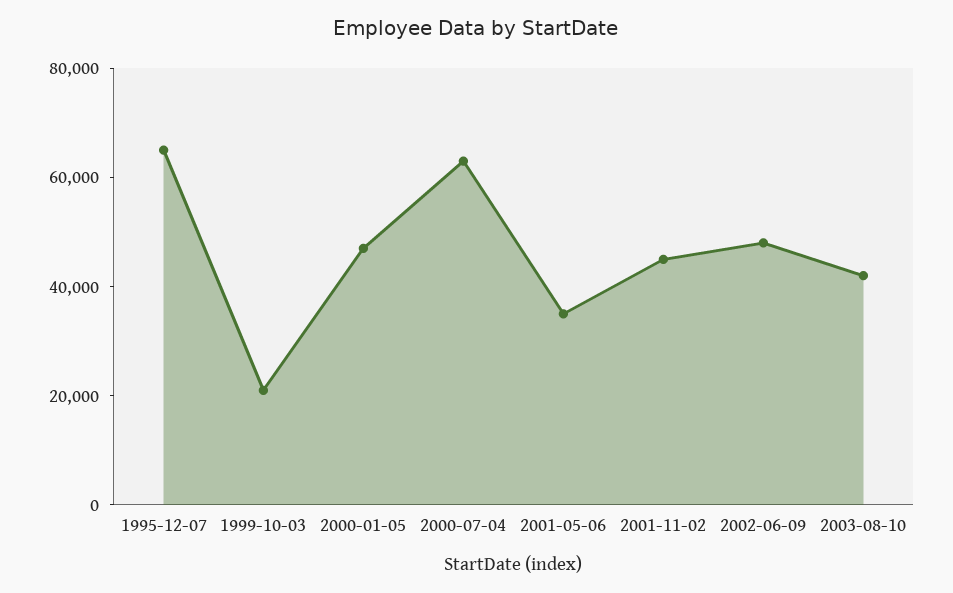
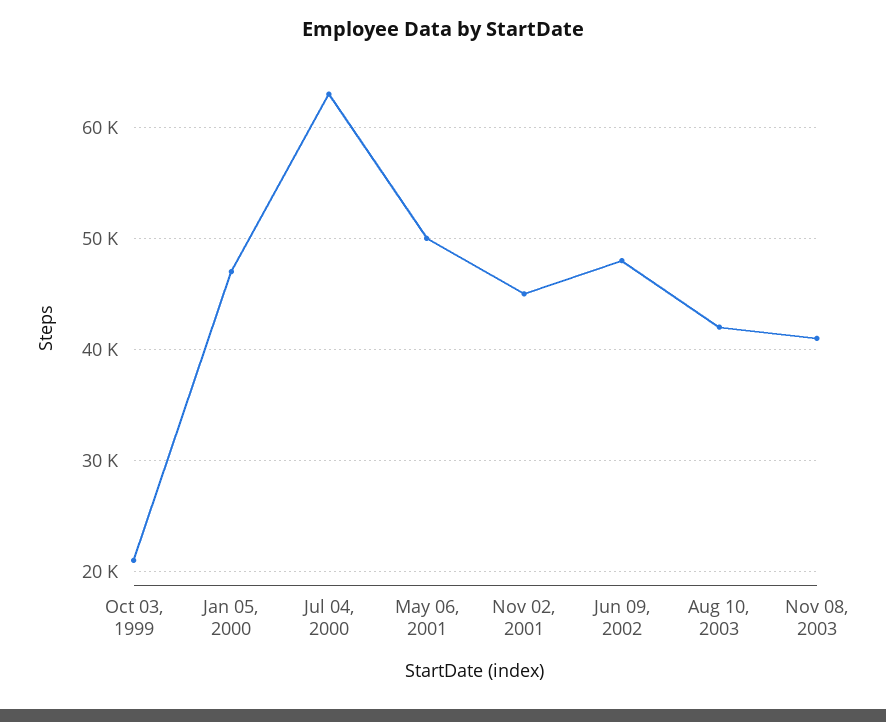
1995-12-07: 65000 -> none
2001-05-06: 35000 -> 50000
Nov 08, 2003: none -> 41000

